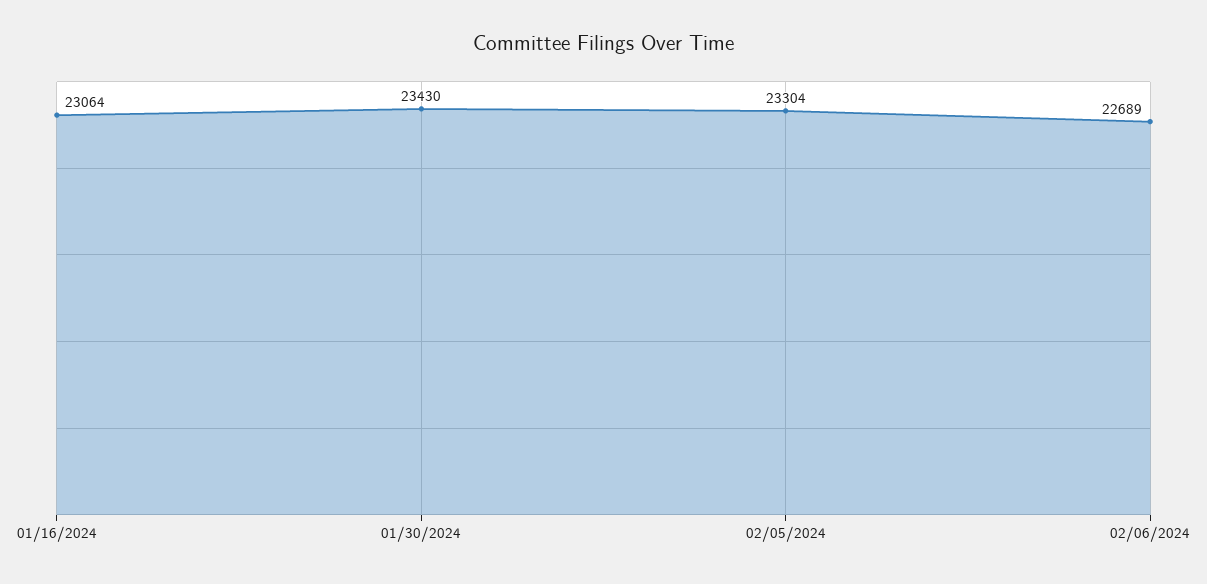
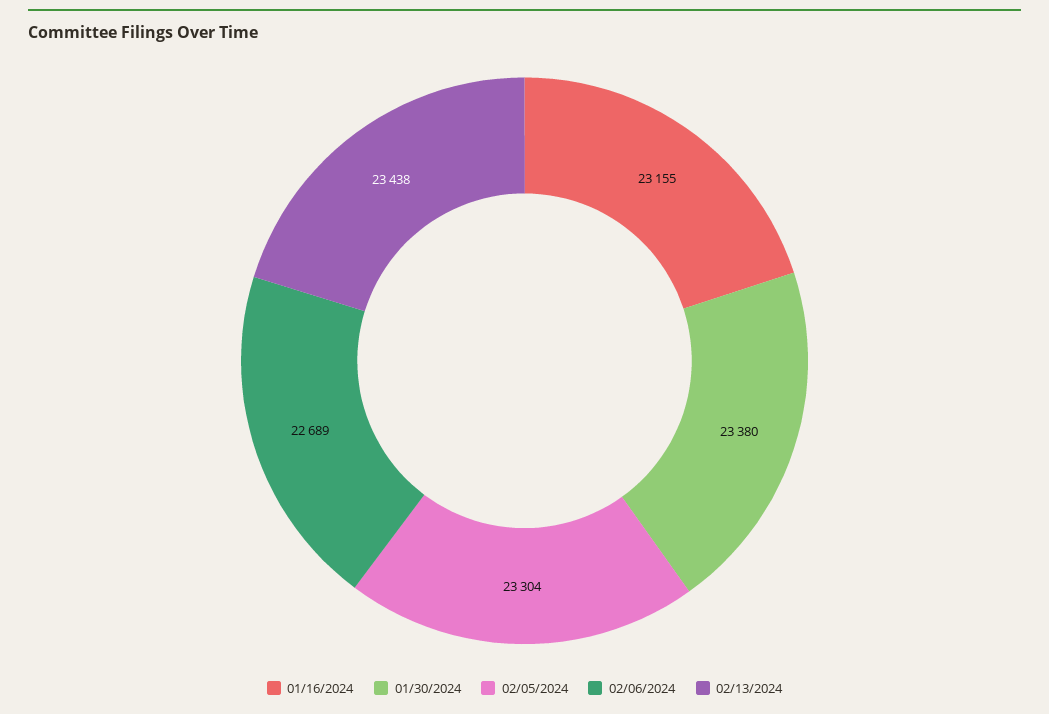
01/16/2024: 23064 -> 23155
01/30/2024: 23430 -> 23380
02/13/2024: none -> 23438

